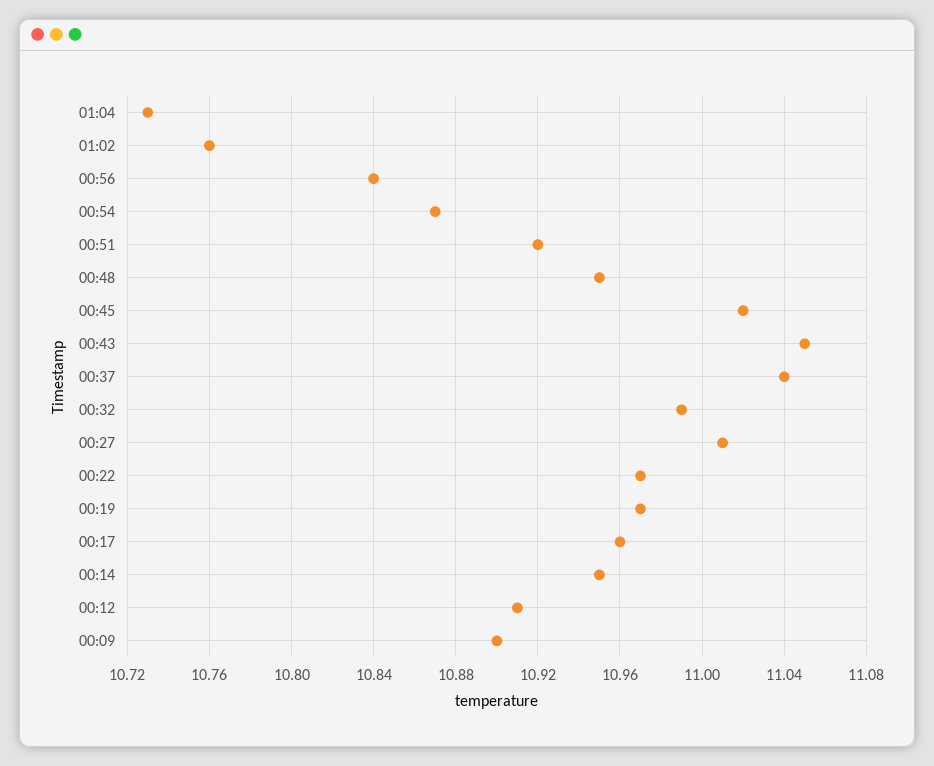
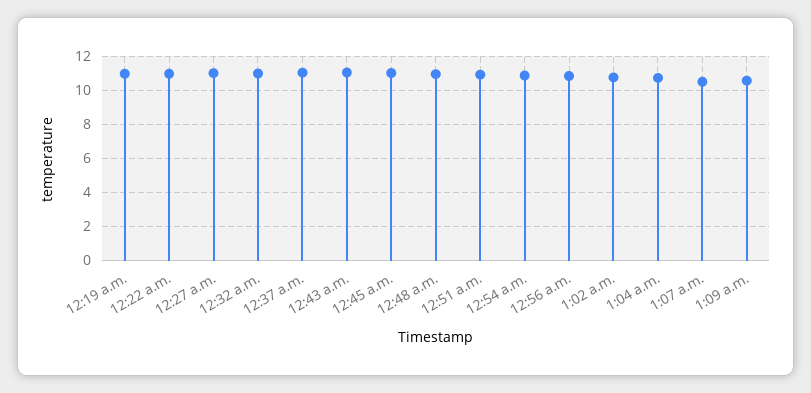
00:17: 10.96 -> none
00:14: 10.95 -> none
00:12: 10.91 -> none
00:09: 10.9 -> none
1:07 a.m.: none -> 10.5
1:09 a.m.: none -> 10.5

